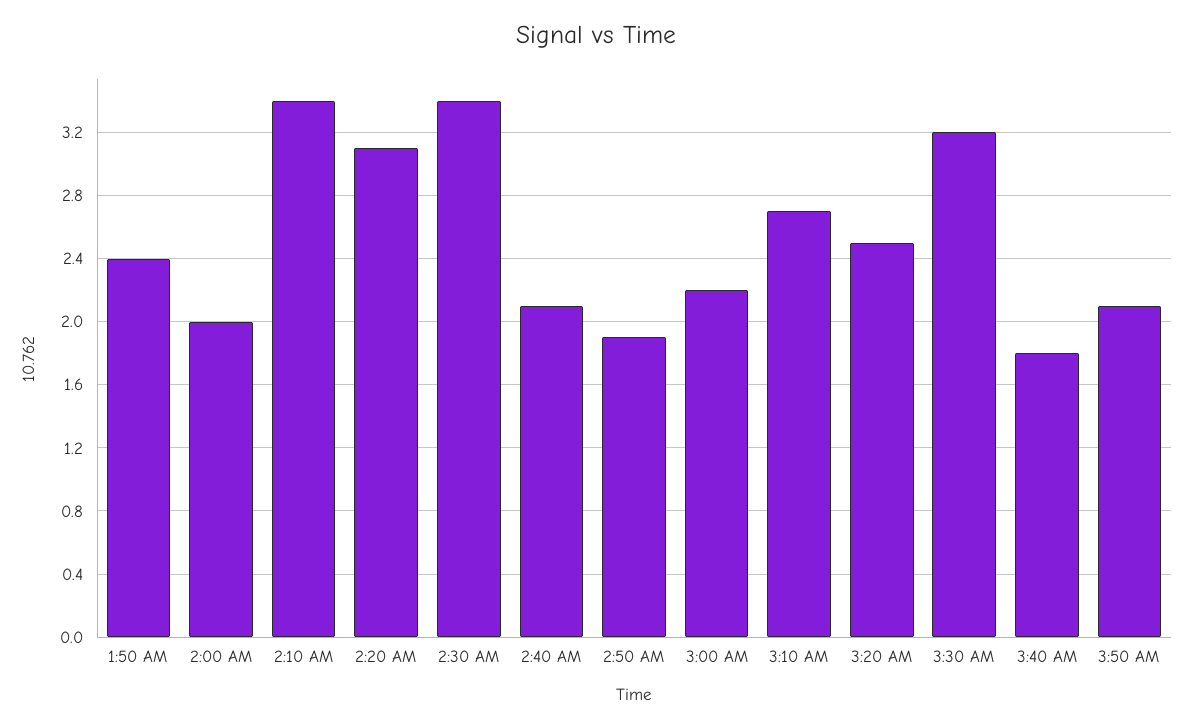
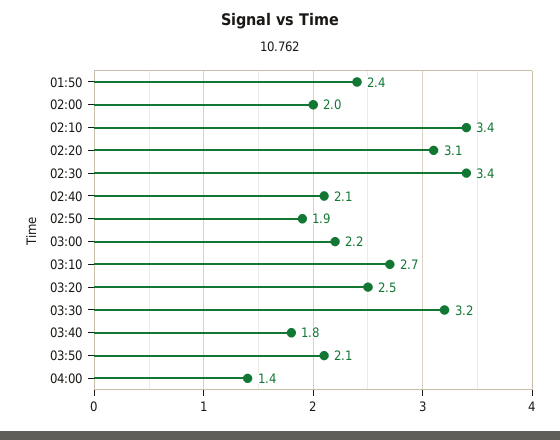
04:00: none -> 1.4

